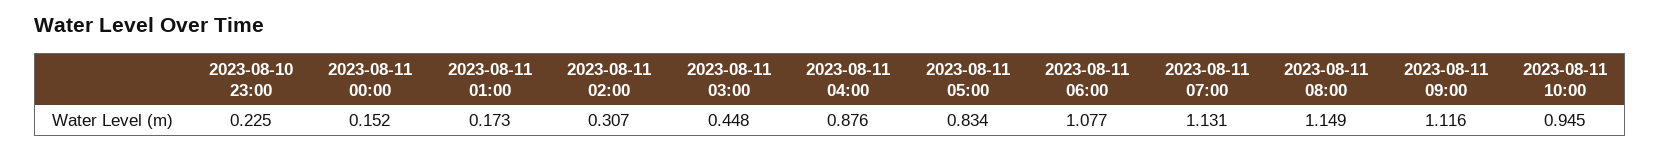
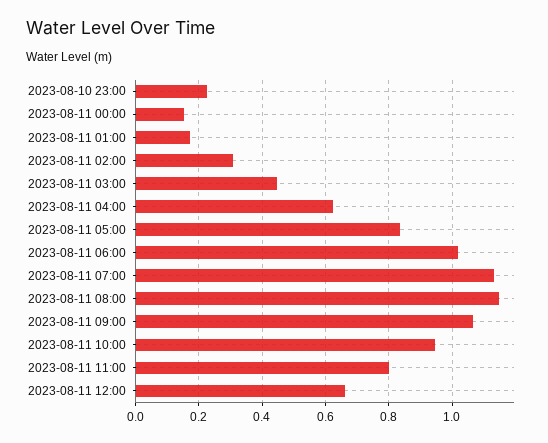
2023-08-11 04:00: 0.876 -> 0.62
2023-08-11 06:00: 1.077 -> 1.02
2023-08-11 09:00: 1.116 -> 1.06
2023-08-11 11:00: none -> 0.8
2023-08-11 12:00: none -> 0.66

